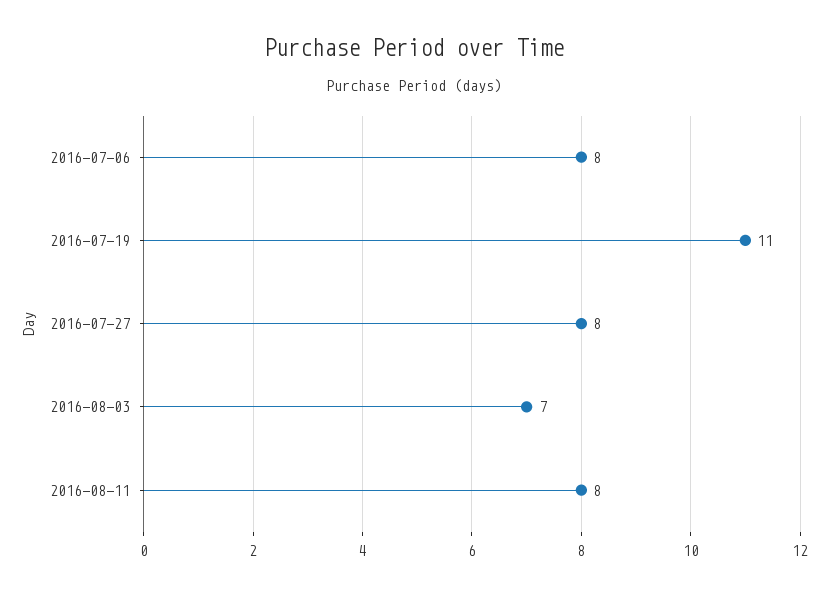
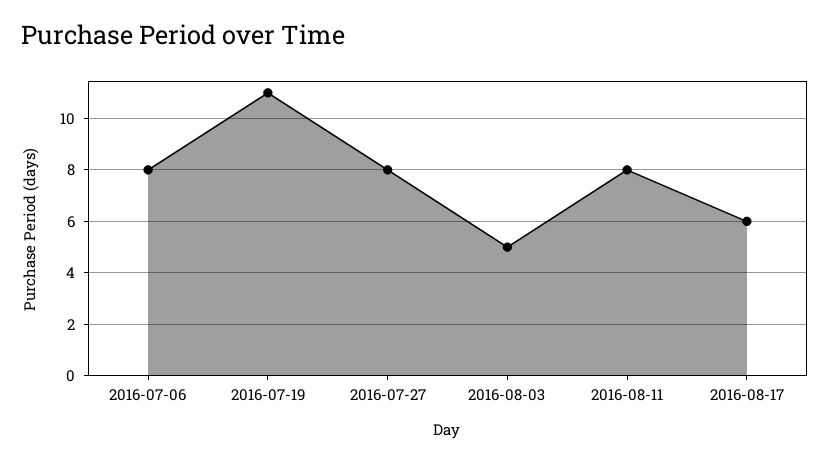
2016-08-03: 7 -> 5
2016-08-17: none -> 6

